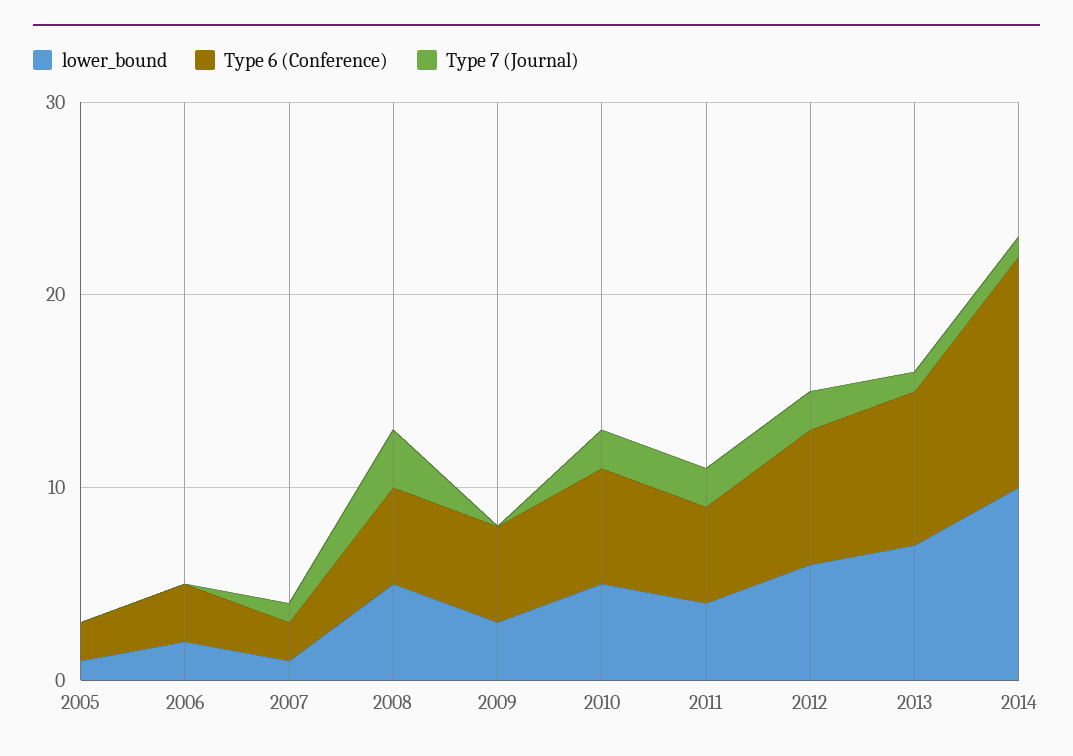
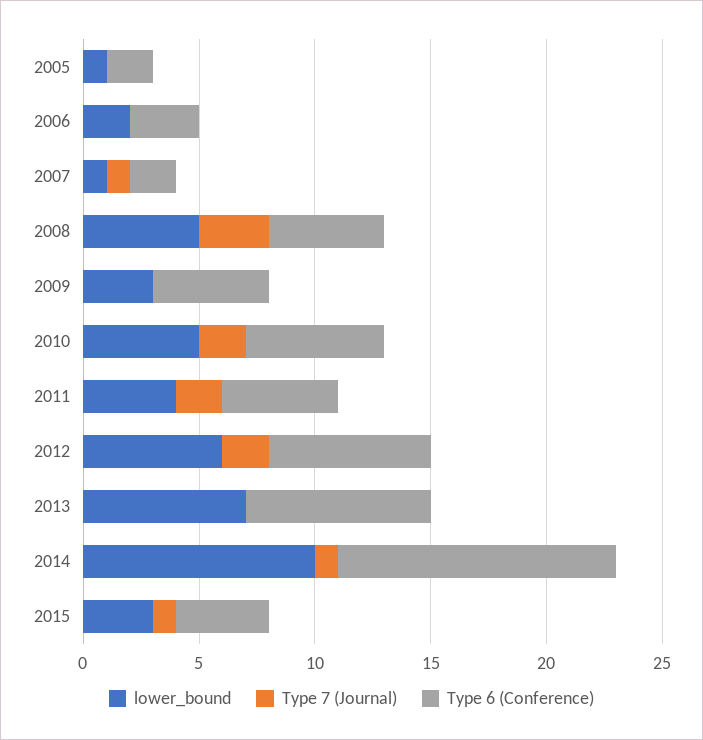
Type 7 (Journal), 2013: 1 -> 0
lower_bound, 2015: none -> 3
Type 7 (Journal), 2015: none -> 1
Type 6 (Conference), 2015: none -> 4

